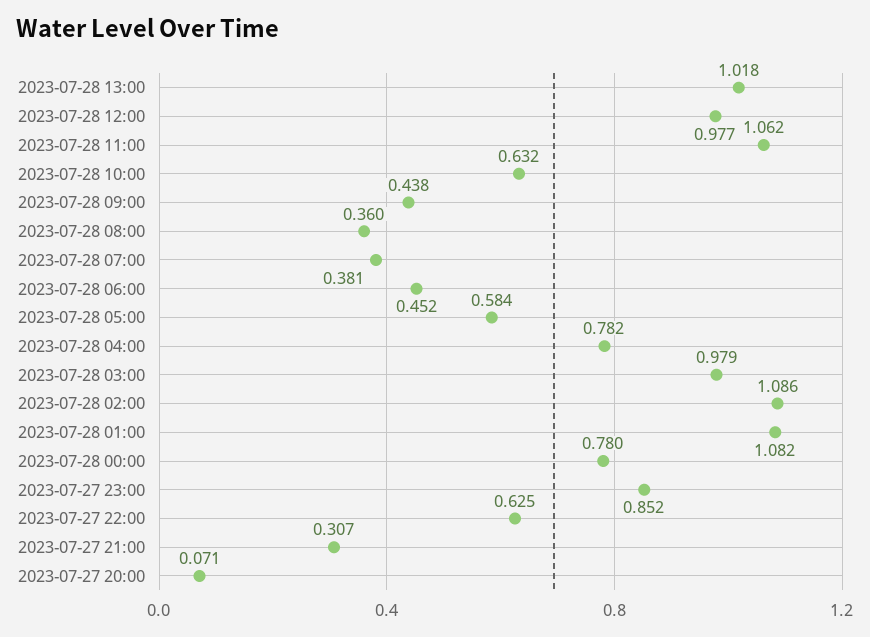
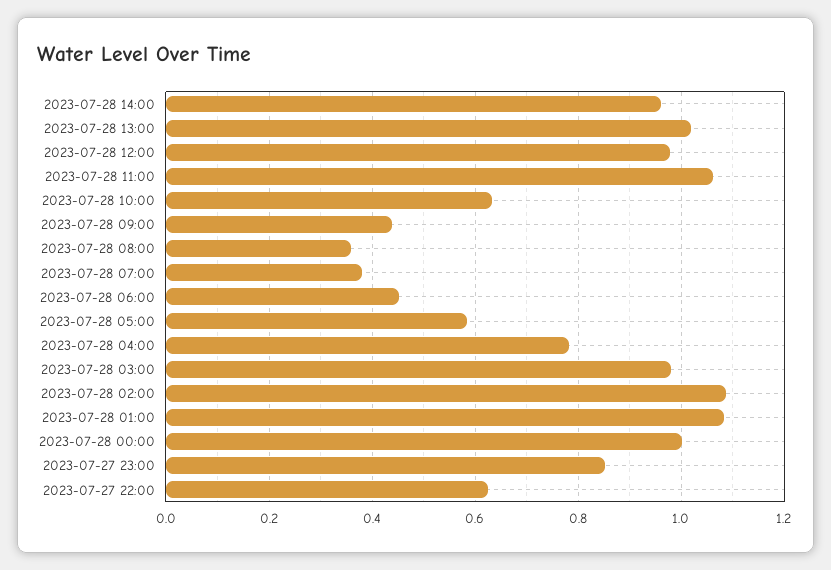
2023-07-28 00:00: 0.78 -> 1
2023-07-27 21:00: 0.307 -> none
2023-07-27 20:00: 0.071 -> none
2023-07-28 14:00: none -> 0.96

